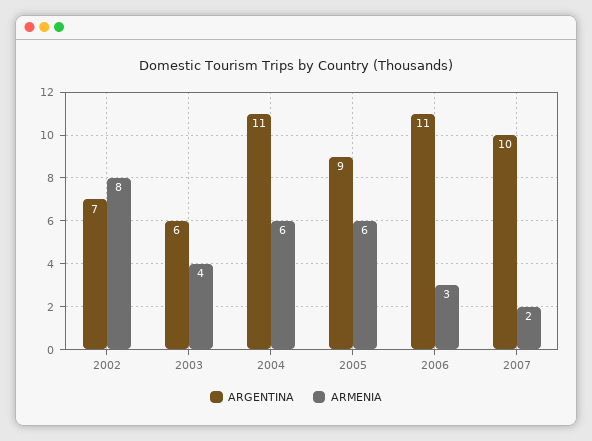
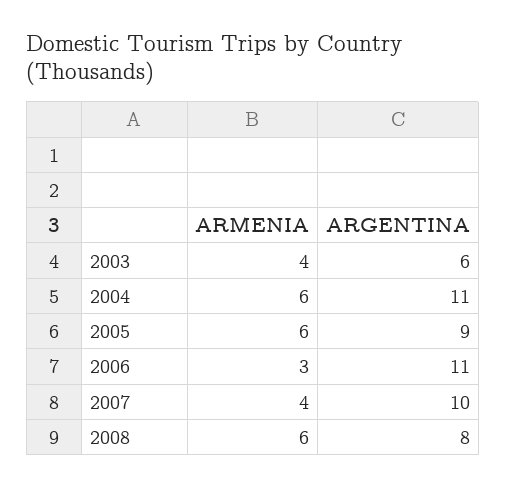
ARGENTINA, 2002: 7 -> none
ARMENIA, 2002: 8 -> none
ARMENIA, 2007: 2 -> 4
ARMENIA, 2008: none -> 6
ARGENTINA, 2008: none -> 8

